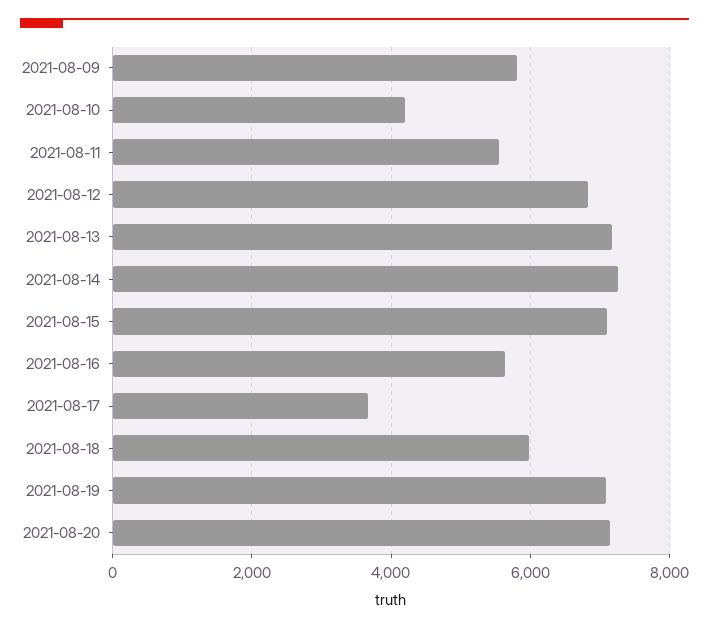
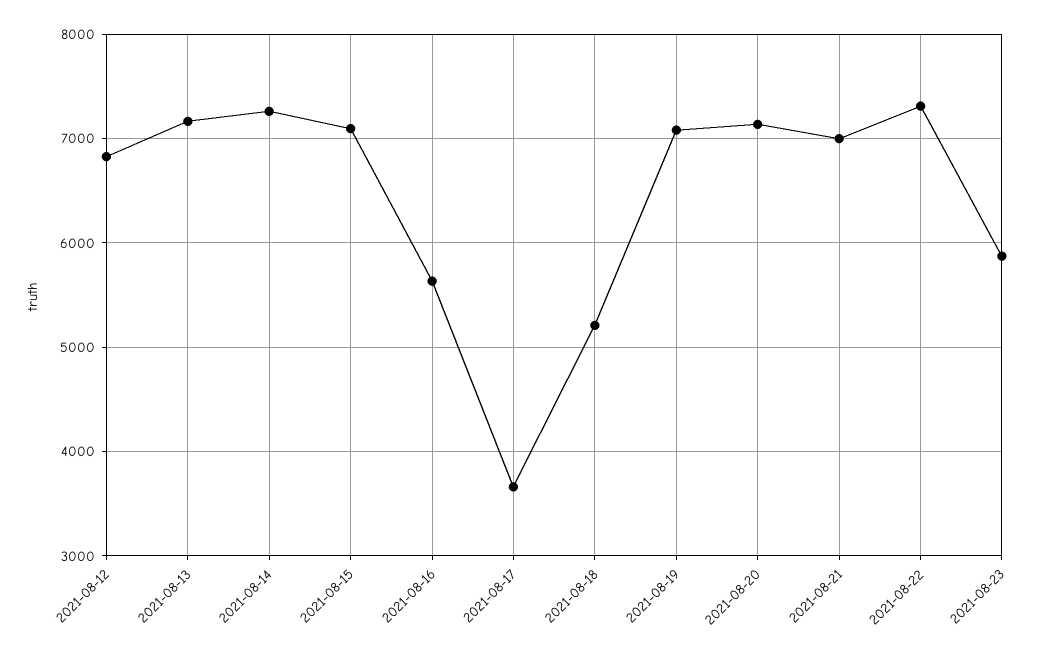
2021-08-09: 5800 -> none
2021-08-10: 4200 -> none
2021-08-11: 5600 -> none
2021-08-18: 6000 -> 5200
2021-08-21: none -> 7000
2021-08-22: none -> 7300
2021-08-23: none -> 5900

